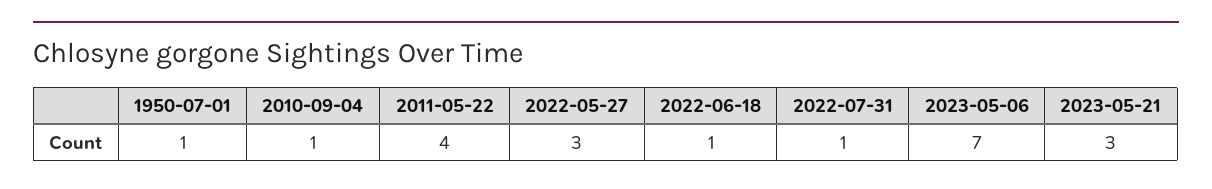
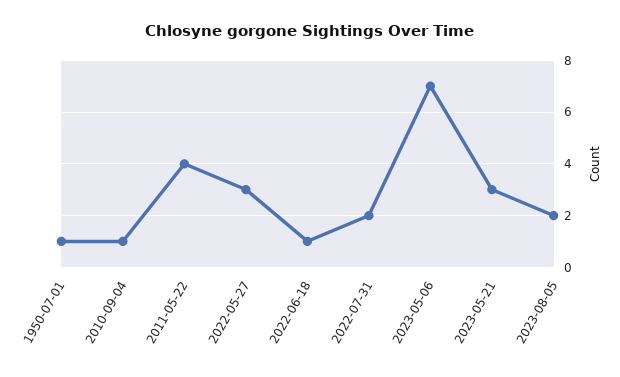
2022-07-31: 1 -> 2
2023-08-05: none -> 2

